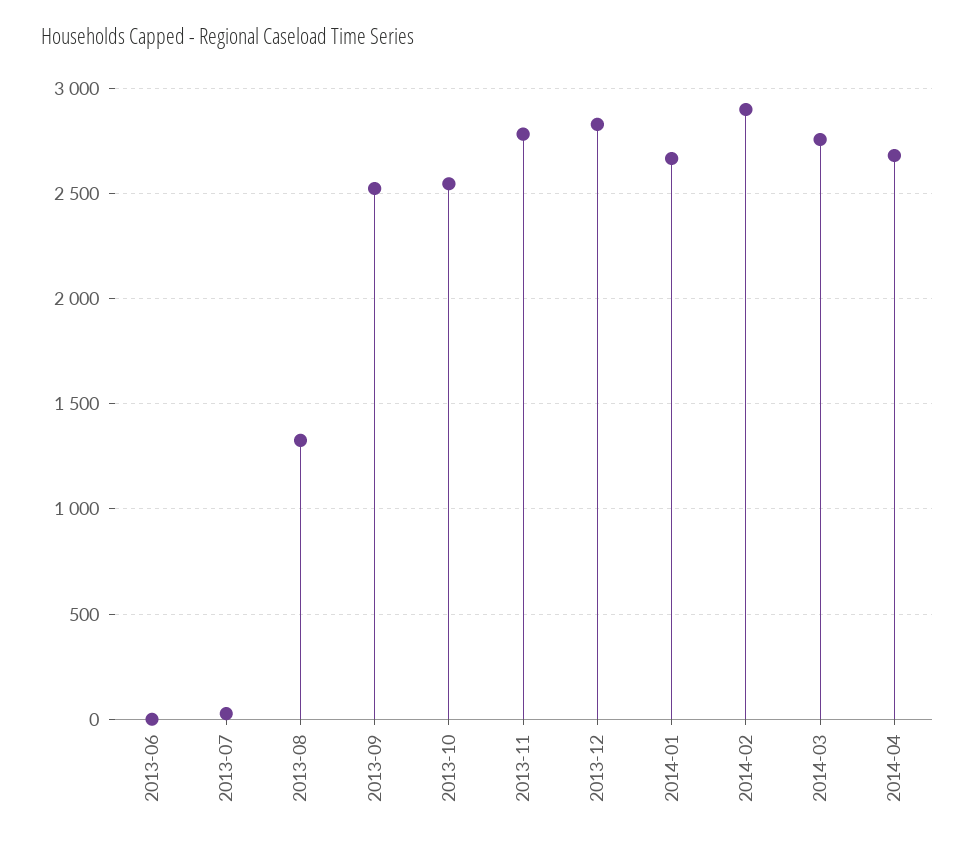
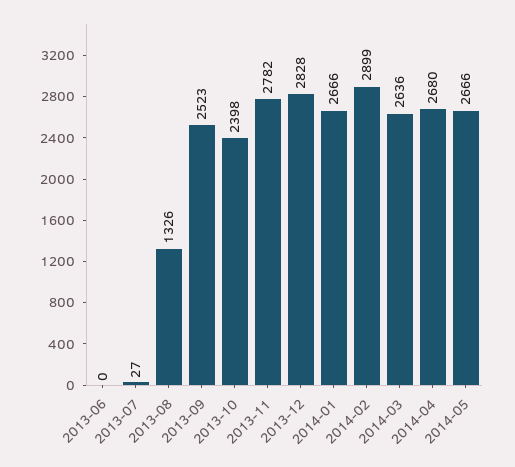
2013-10: 2550 -> 2398
2014-03: 2750 -> 2636
2014-05: none -> 2666

